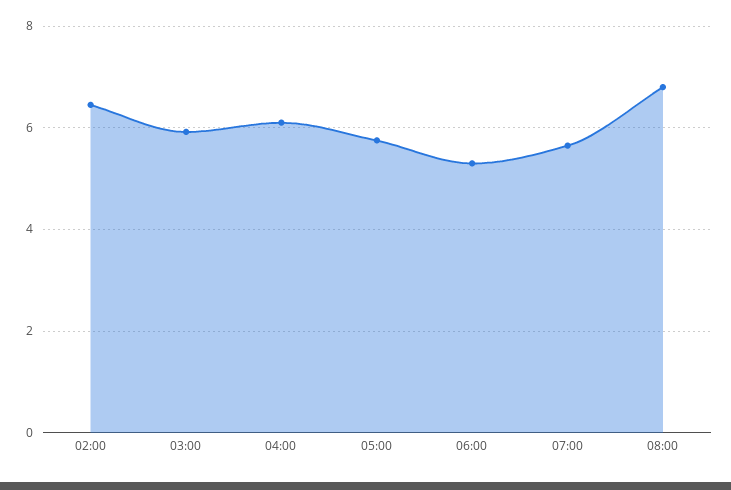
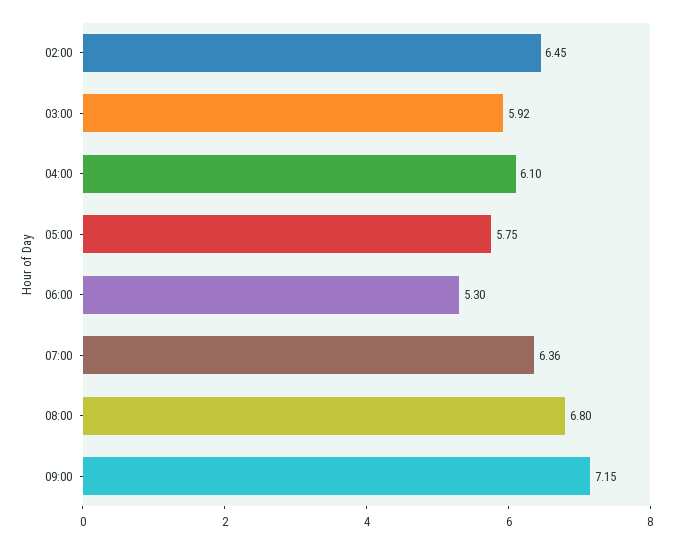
07:00: 5.6 -> 6.36
09:00: none -> 7.15

